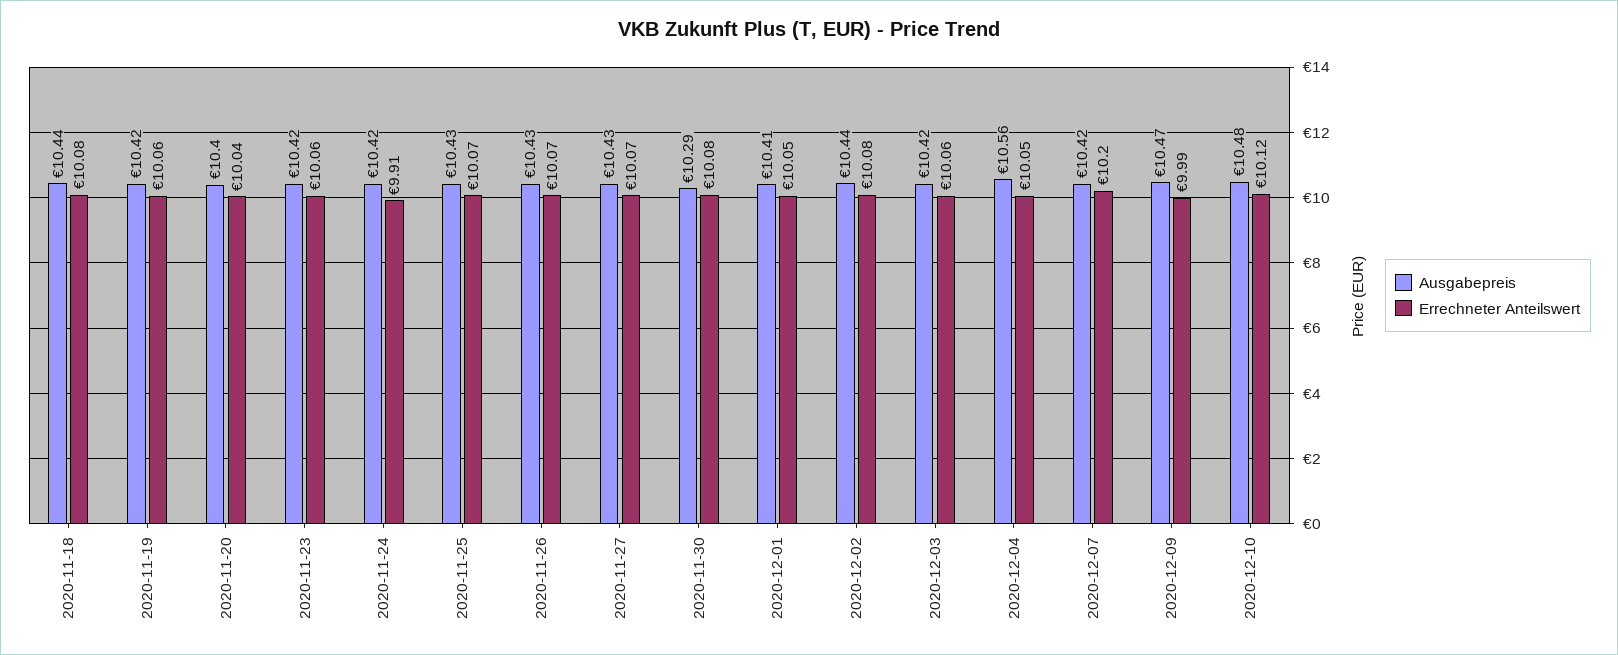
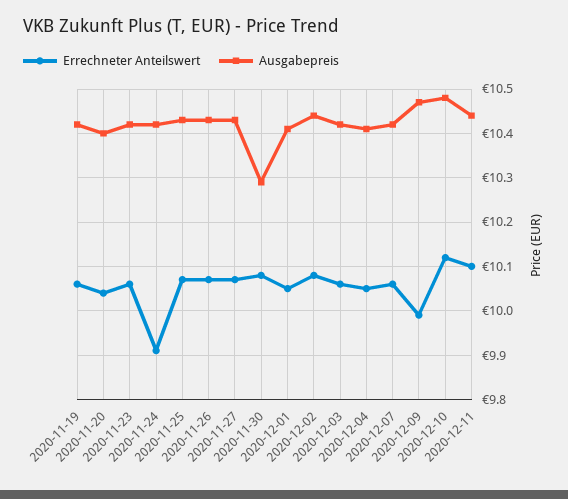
Ausgabepreis, 2020-11-18: 10.44 -> none
Errechneter Anteilswert, 2020-11-18: 10.08 -> none
Ausgabepreis, 2020-12-04: 10.56 -> 10.4
Errechneter Anteilswert, 2020-12-07: 10.2 -> 10.05
Errechneter Anteilswert, 2020-12-11: none -> 10.1
Ausgabepreis, 2020-12-11: none -> 10.45

